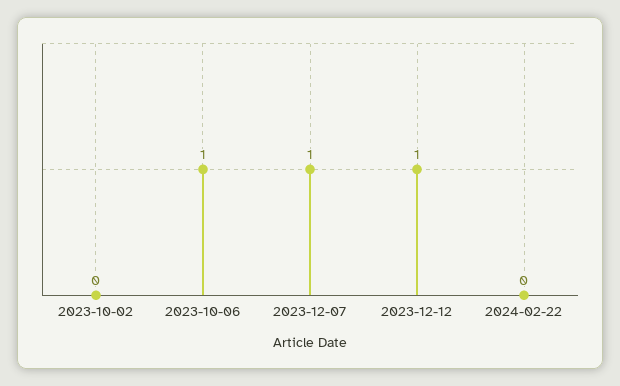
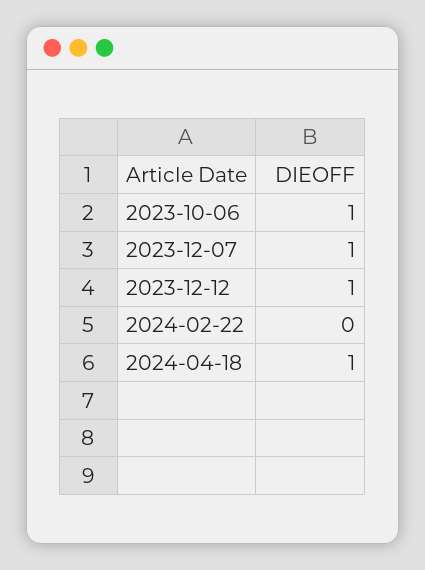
2023-10-02: 0 -> none
2024-04-18: none -> 1

